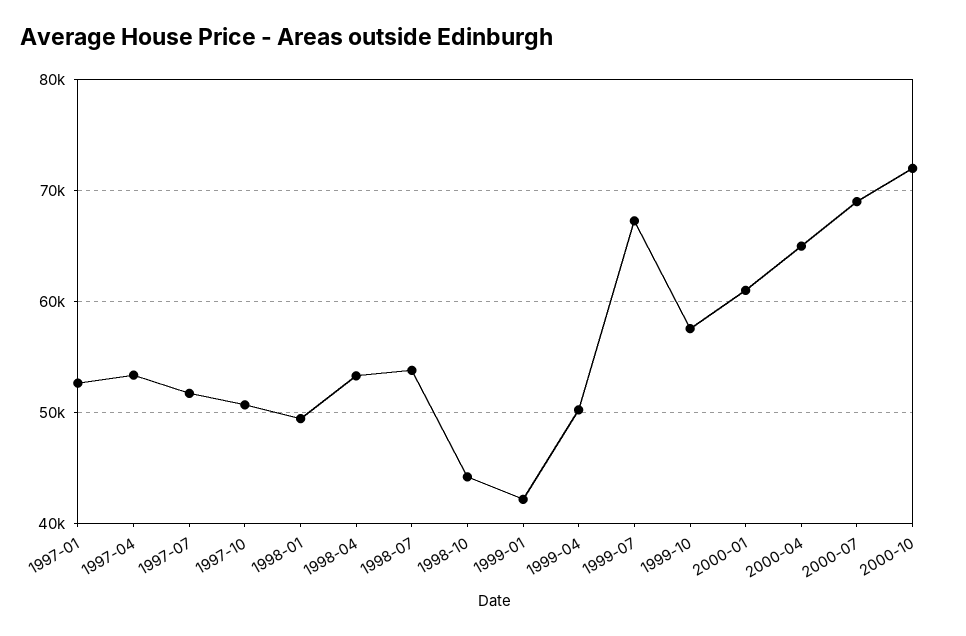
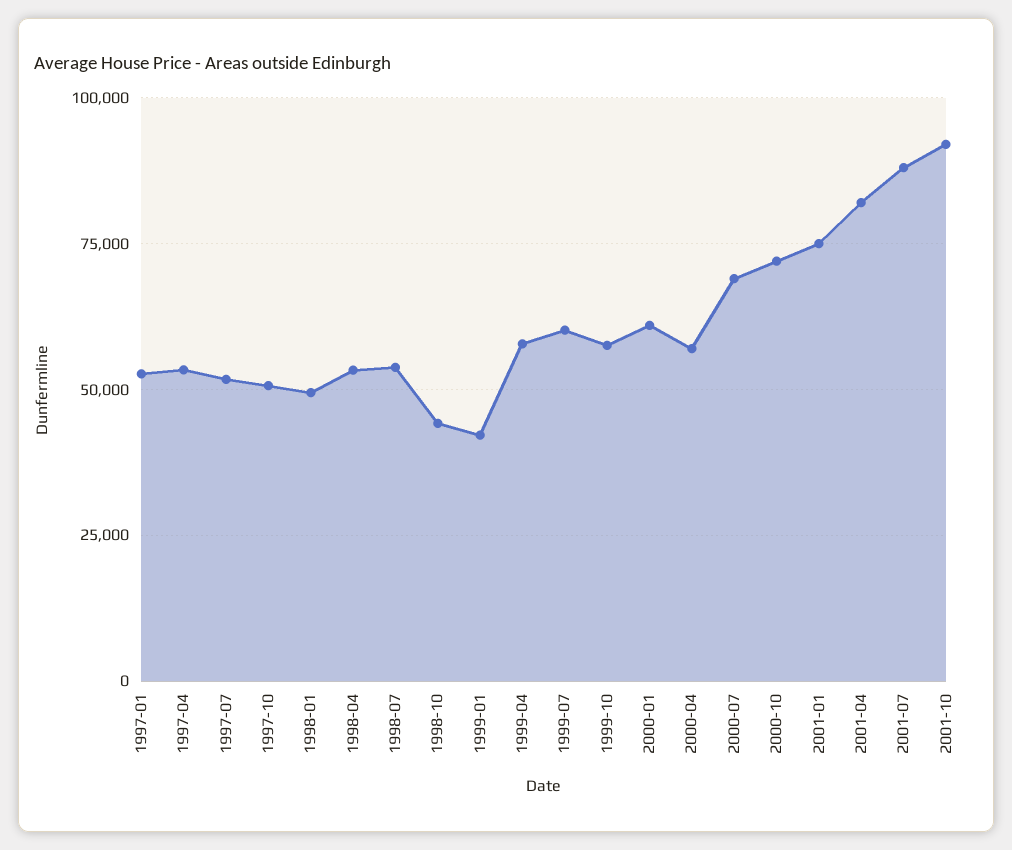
1999-04: 50000 -> 57500
1999-07: 67000 -> 60000
2000-04: 65000 -> 57500
2001-01: none -> 75000
2001-04: none -> 82500
2001-07: none -> 87500
2001-10: none -> 92500

